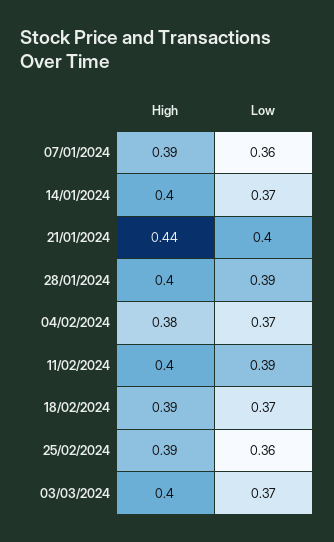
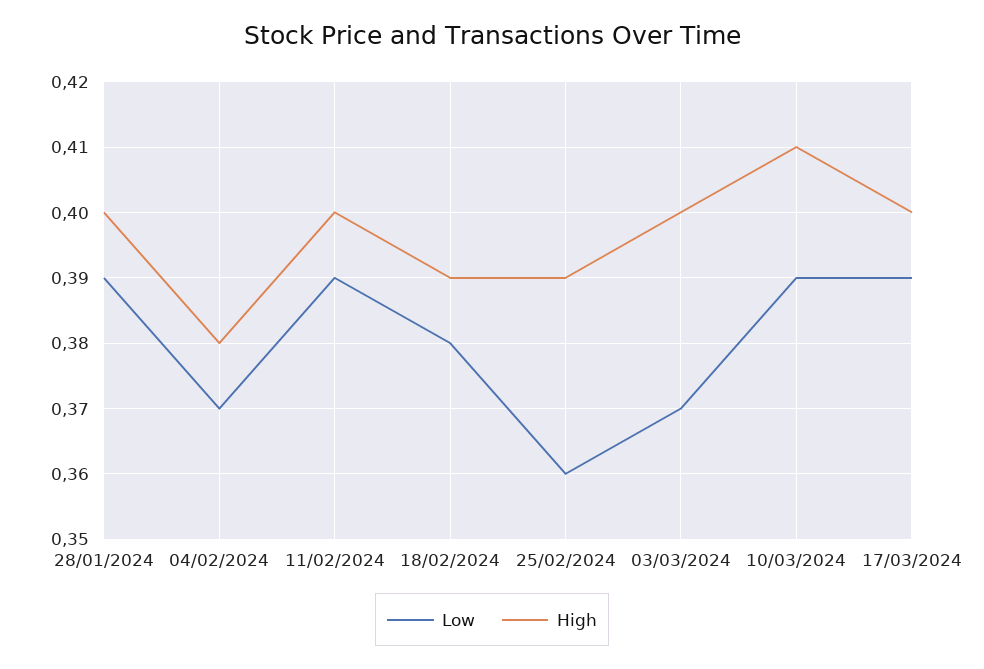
High, 07/01/2024: 0.39 -> none
Low, 07/01/2024: 0.36 -> none
High, 14/01/2024: 0.4 -> none
Low, 14/01/2024: 0.37 -> none
High, 21/01/2024: 0.44 -> none
Low, 21/01/2024: 0.4 -> none
Low, 18/02/2024: 0.37 -> 0.38
Low, 10/03/2024: none -> 0.39
High, 10/03/2024: none -> 0.41
Low, 17/03/2024: none -> 0.39
High, 17/03/2024: none -> 0.4

